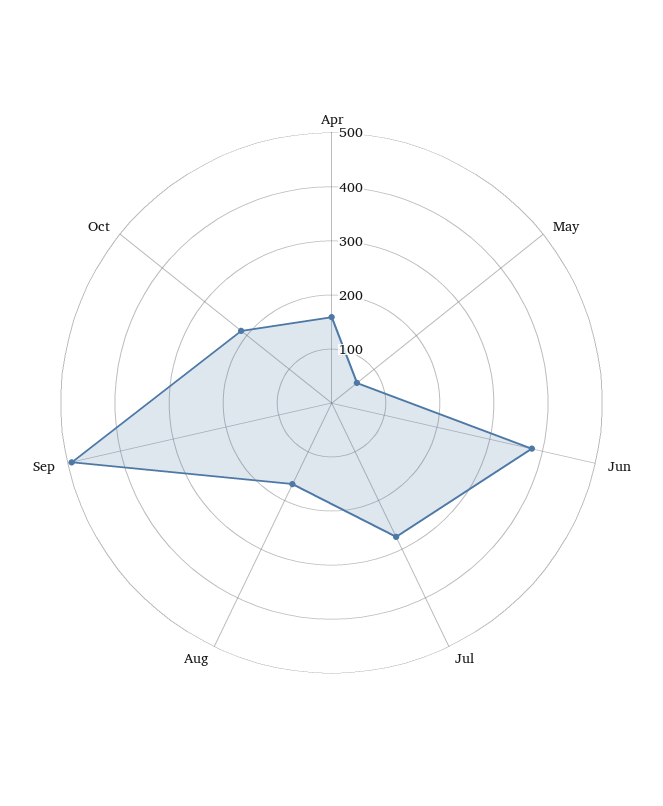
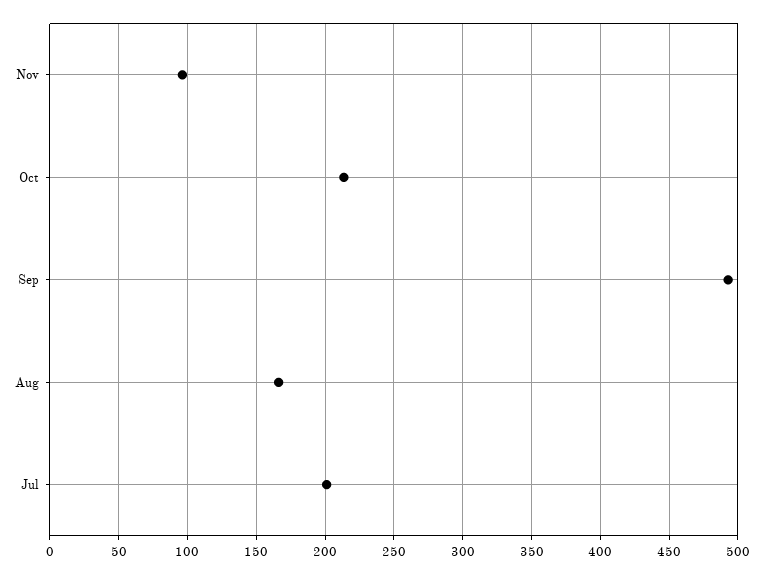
Apr: 160 -> none
May: 60 -> none
Jun: 380 -> none
Jul: 280 -> 200
Nov: none -> 95

